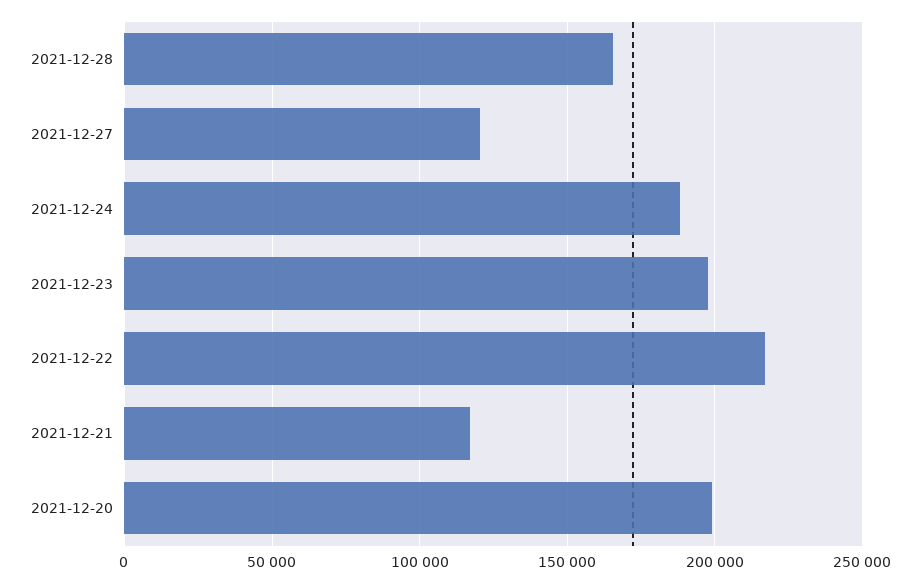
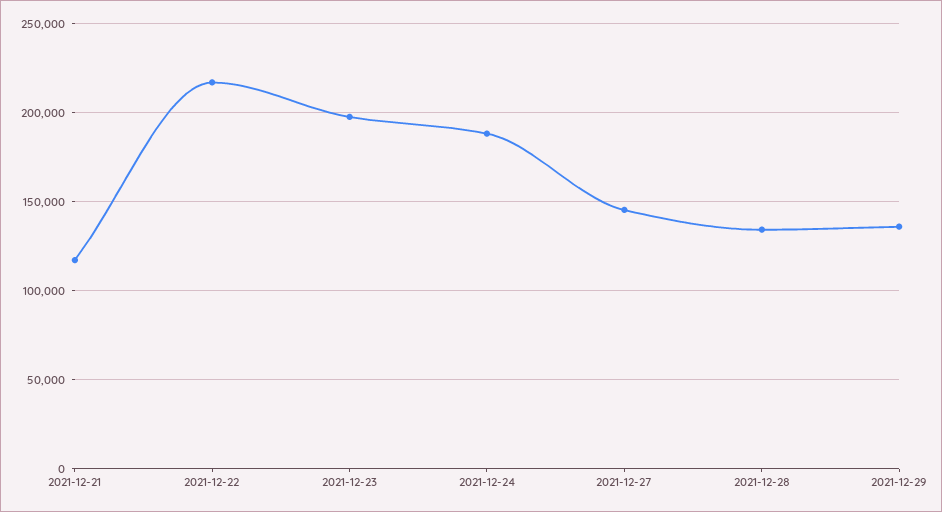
2021-12-28: 165000 -> 135000
2021-12-27: 120000 -> 145000
2021-12-20: 200000 -> none
2021-12-29: none -> 135000

